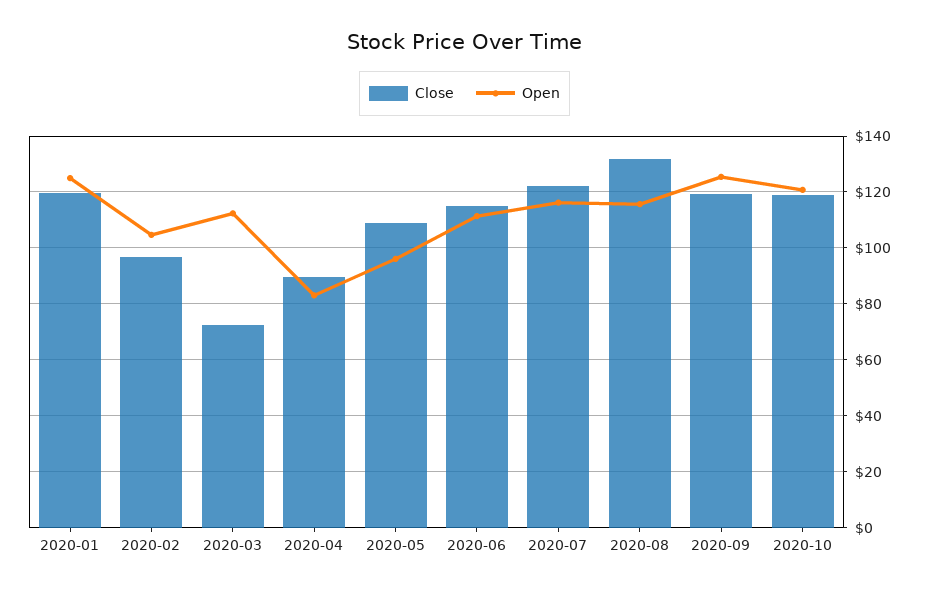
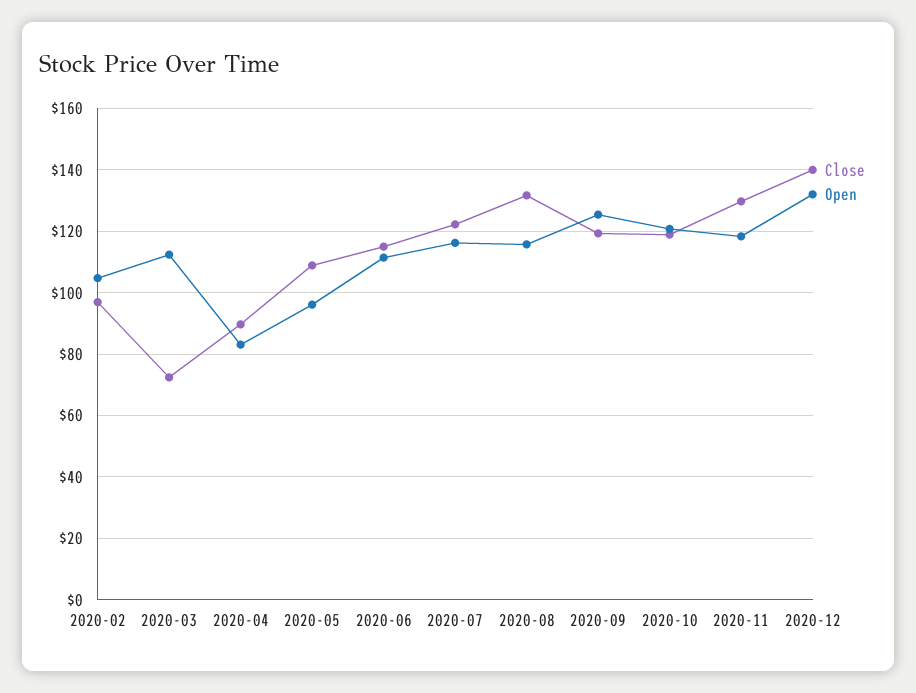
Close, 2020-01: 120 -> none
Open, 2020-01: 125 -> none
Close, 2020-11: none -> 130
Open, 2020-11: none -> 118
Close, 2020-12: none -> 140
Open, 2020-12: none -> 132

